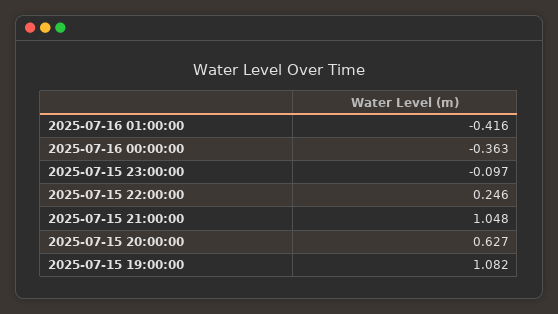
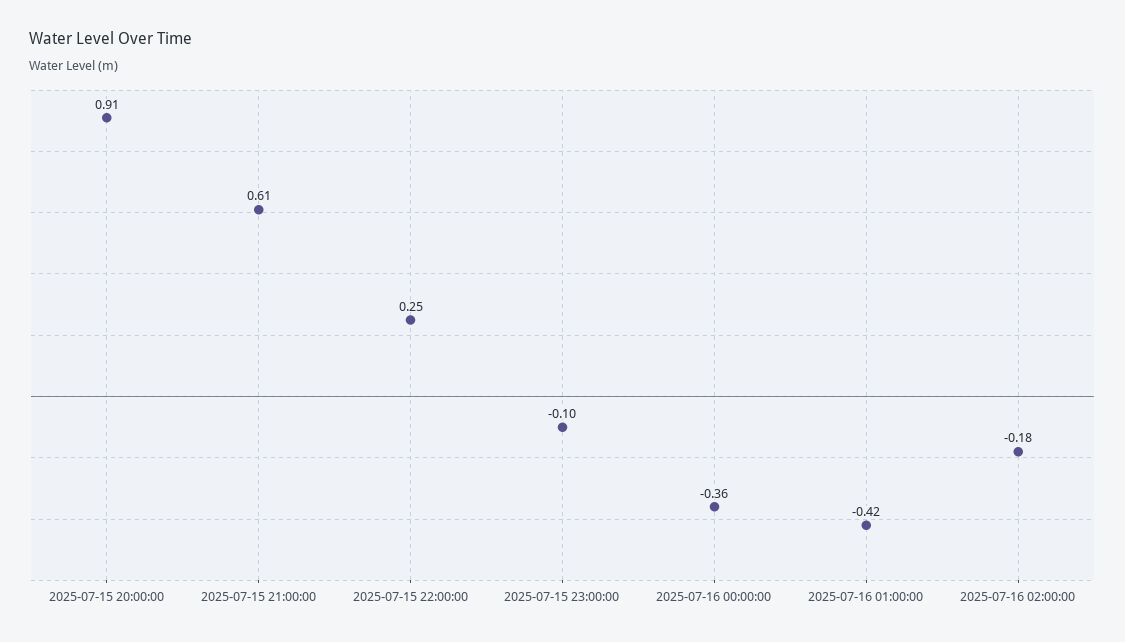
2025-07-15 21:00:00: 1.048 -> 0.61
2025-07-15 20:00:00: 0.627 -> 0.91
2025-07-15 19:00:00: 1.082 -> none
2025-07-16 02:00:00: none -> -0.18

